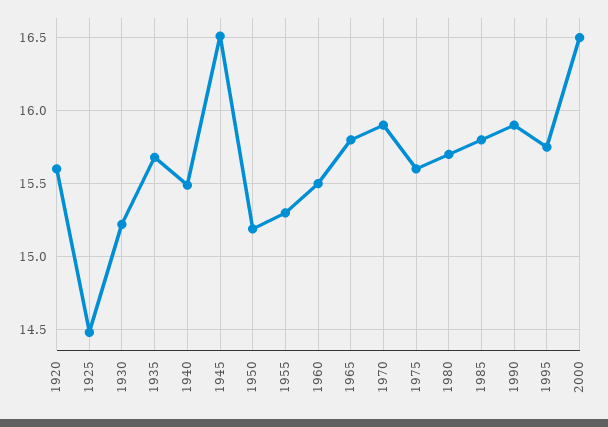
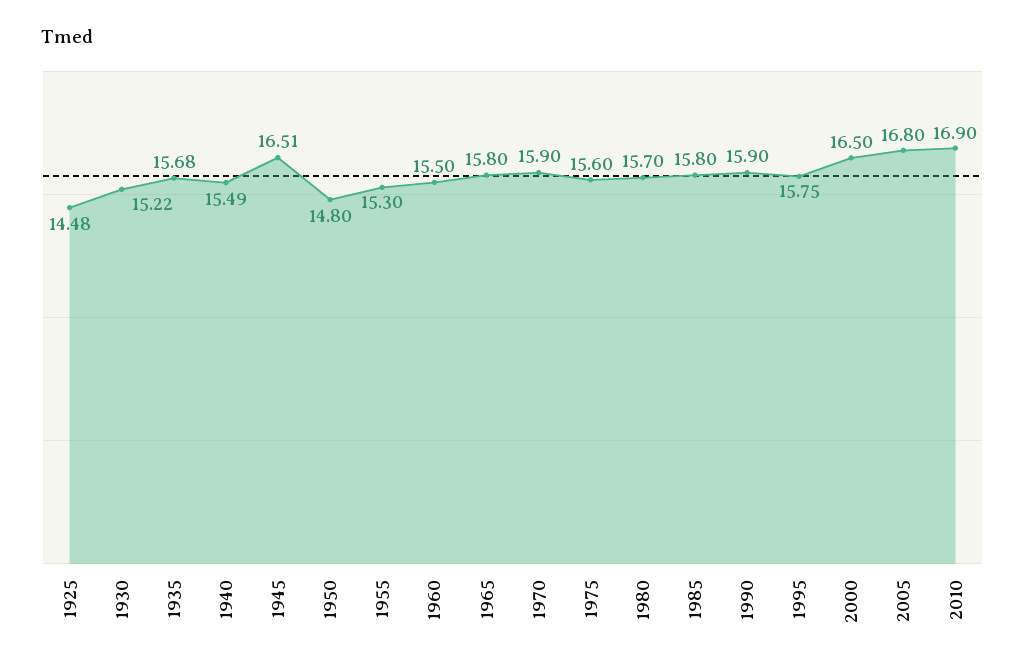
1920: 15.6 -> none
1950: 15.2 -> 14.8
2005: none -> 16.8
2010: none -> 16.9

